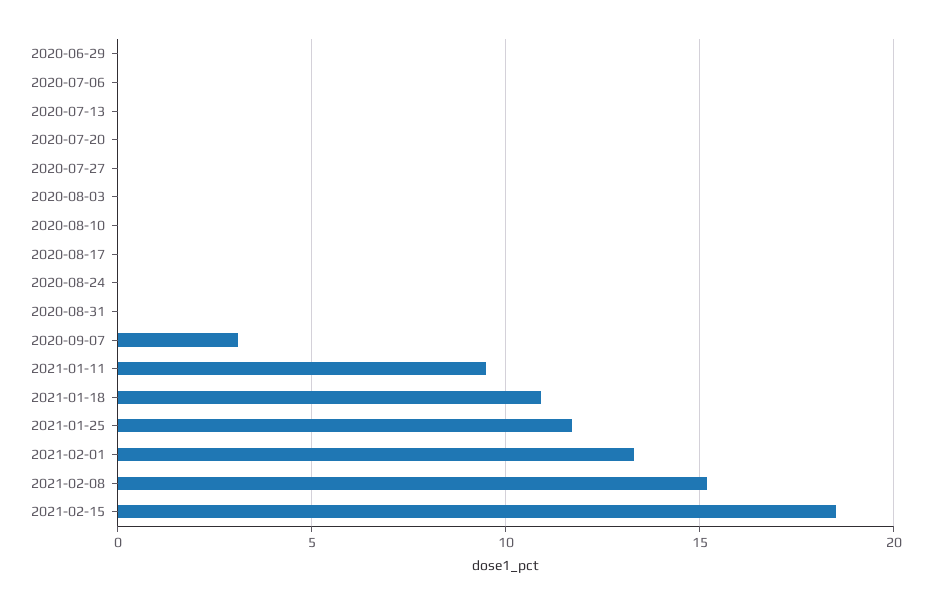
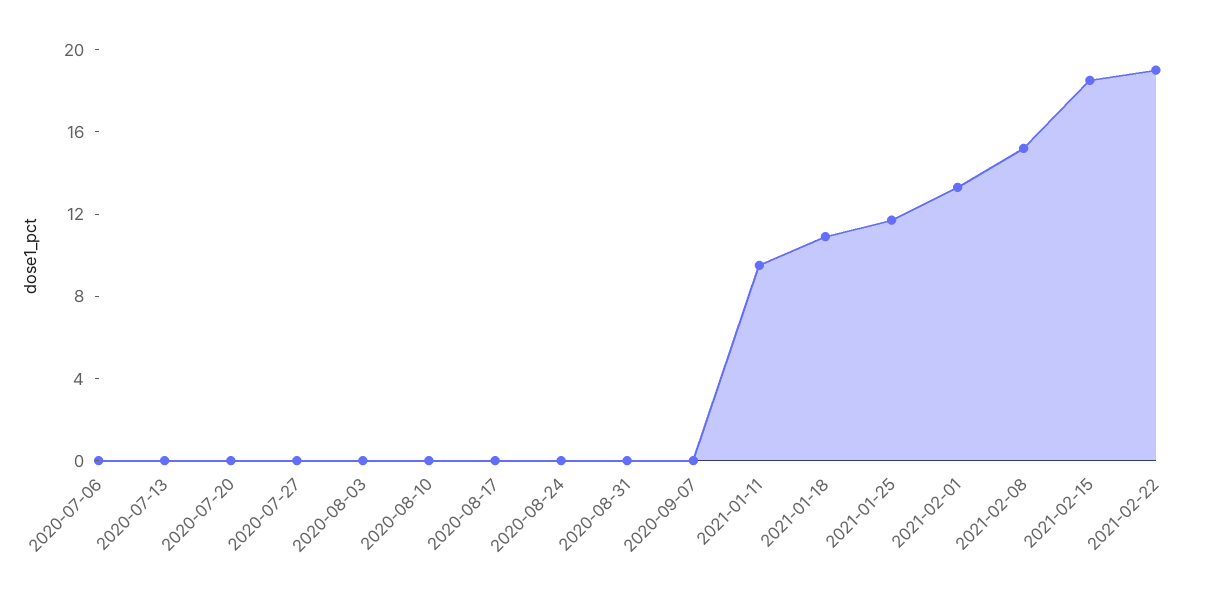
2020-06-29: 0 -> none
2020-09-07: 3 -> 0
2021-02-22: none -> 19

